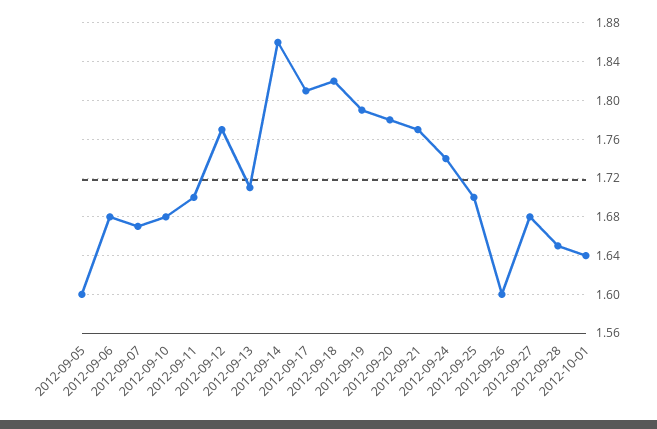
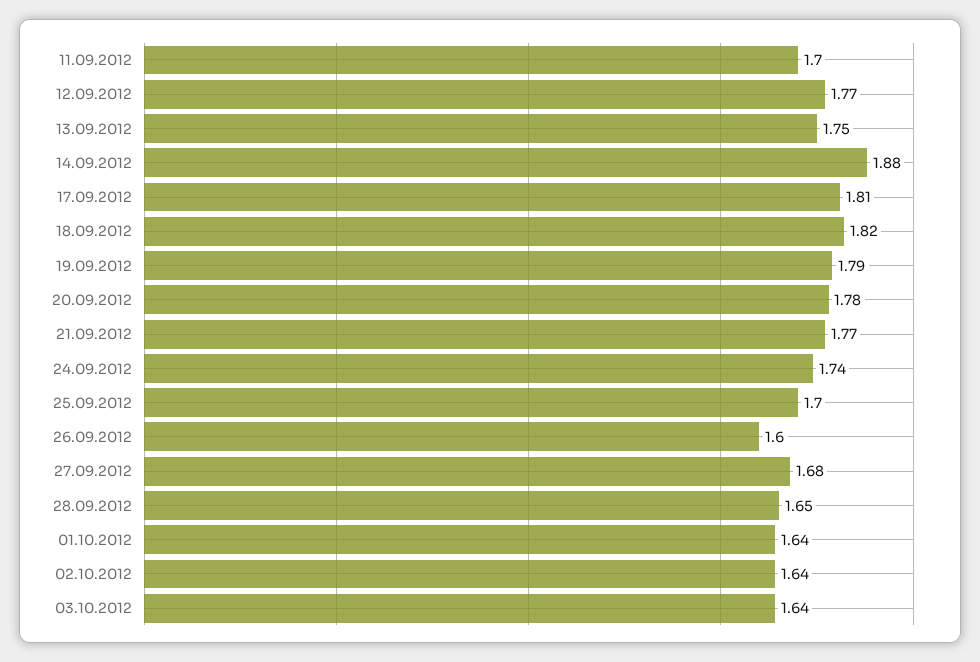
2012-09-05: 1.6 -> none
2012-09-06: 1.68 -> none
2012-09-07: 1.67 -> none
2012-09-10: 1.68 -> none
2012-09-13: 1.71 -> 1.75
2012-09-14: 1.86 -> 1.88
02.10.2012: none -> 1.64
03.10.2012: none -> 1.64

